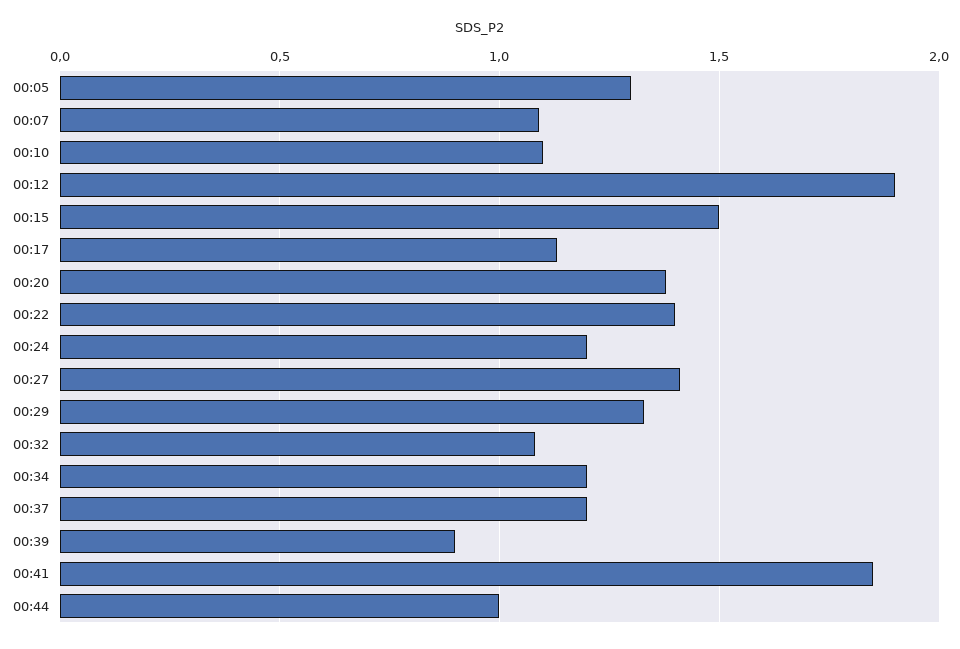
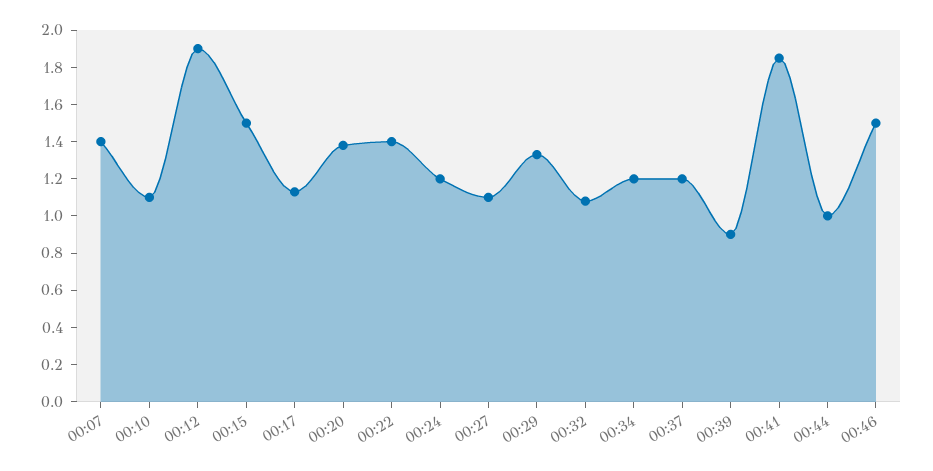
00:05: 1.3 -> none
00:07: 1.1 -> 1.4
00:27: 1.4 -> 1.1
00:46: none -> 1.5

